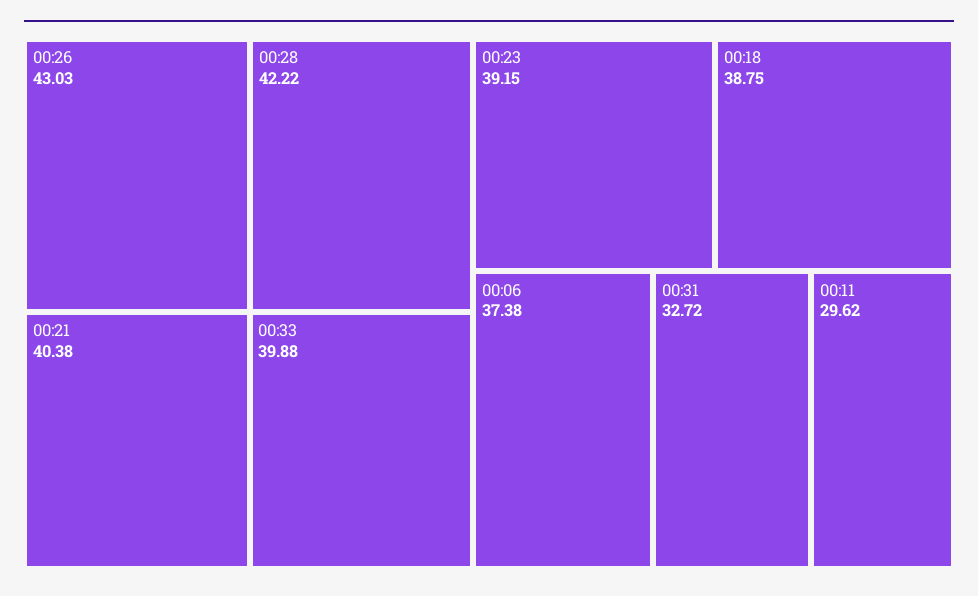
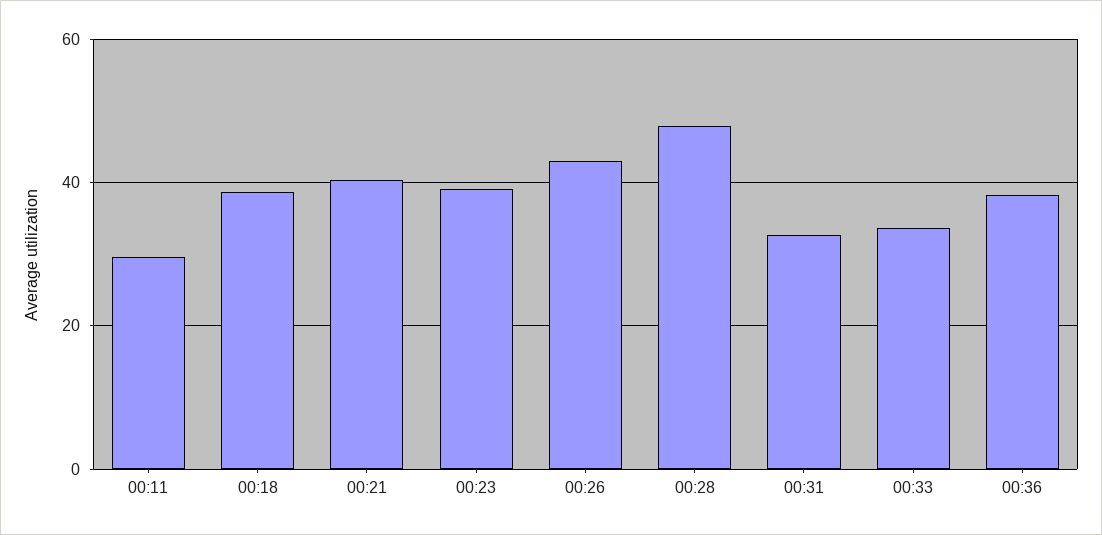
00:28: 42.22 -> 48
00:33: 39.88 -> 34
00:06: 37.38 -> none
00:36: none -> 38

